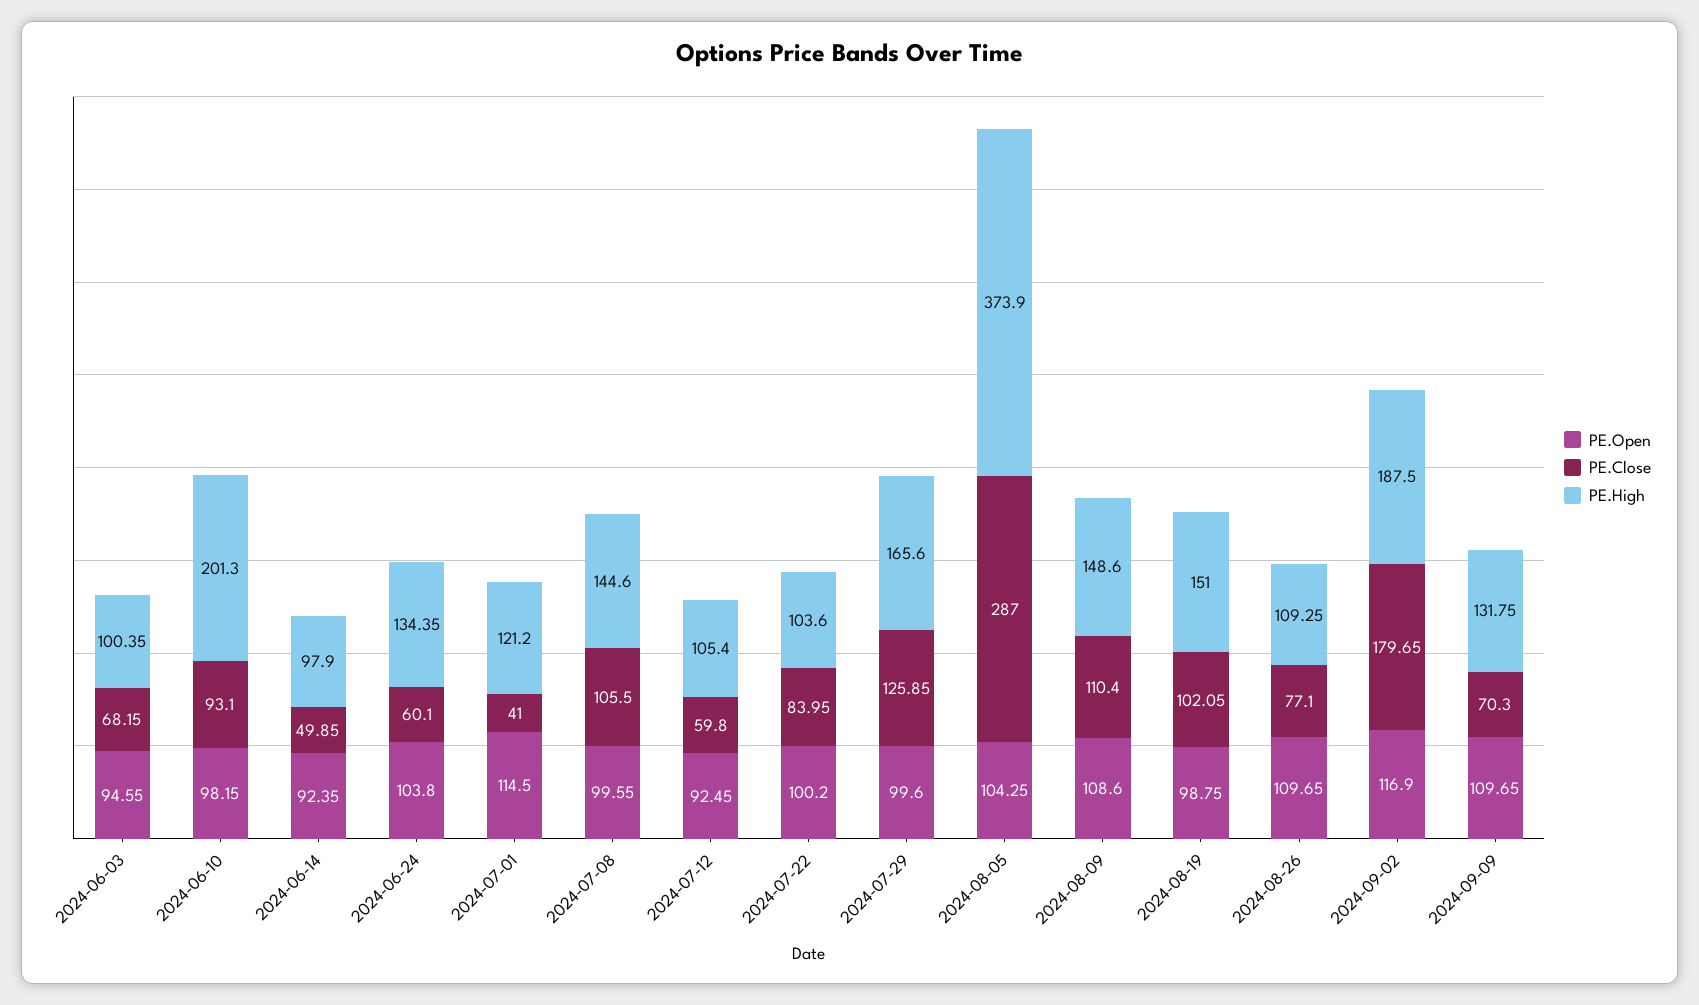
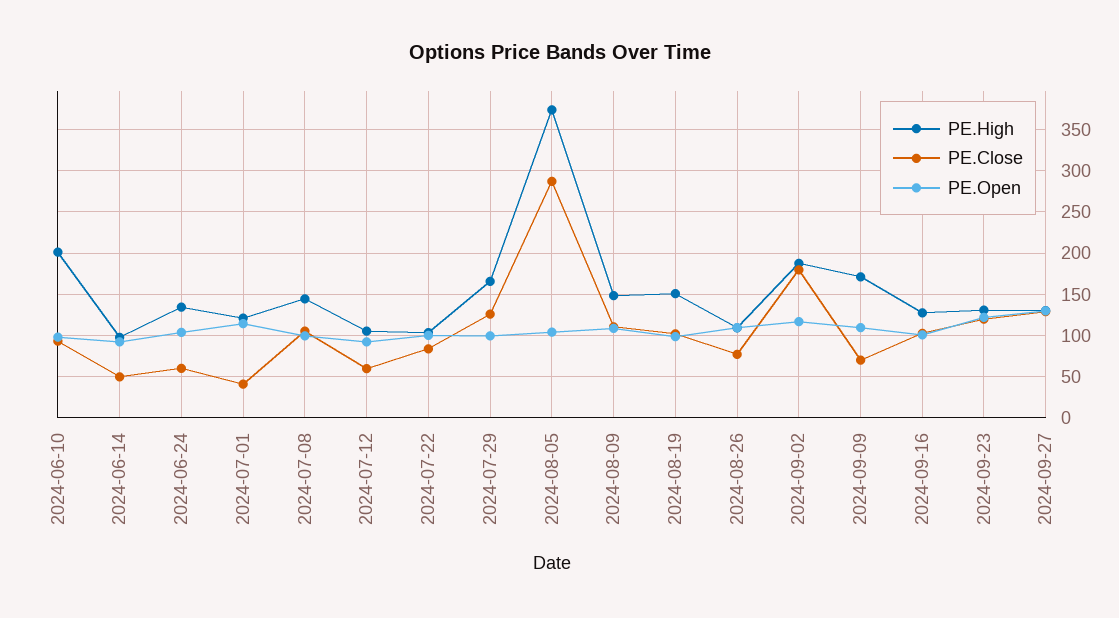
PE.Open, 2024-06-03: 94.55 -> none
PE.Close, 2024-06-03: 68.15 -> none
PE.High, 2024-06-03: 100.35 -> none
PE.High, 2024-09-09: 131.75 -> 170
PE.High, 2024-09-16: none -> 130
PE.Close, 2024-09-16: none -> 100
PE.Open, 2024-09-16: none -> 100
PE.High, 2024-09-23: none -> 130
PE.Close, 2024-09-23: none -> 120
PE.Open, 2024-09-23: none -> 120
PE.High, 2024-09-27: none -> 130
PE.Close, 2024-09-27: none -> 130
PE.Open, 2024-09-27: none -> 130

